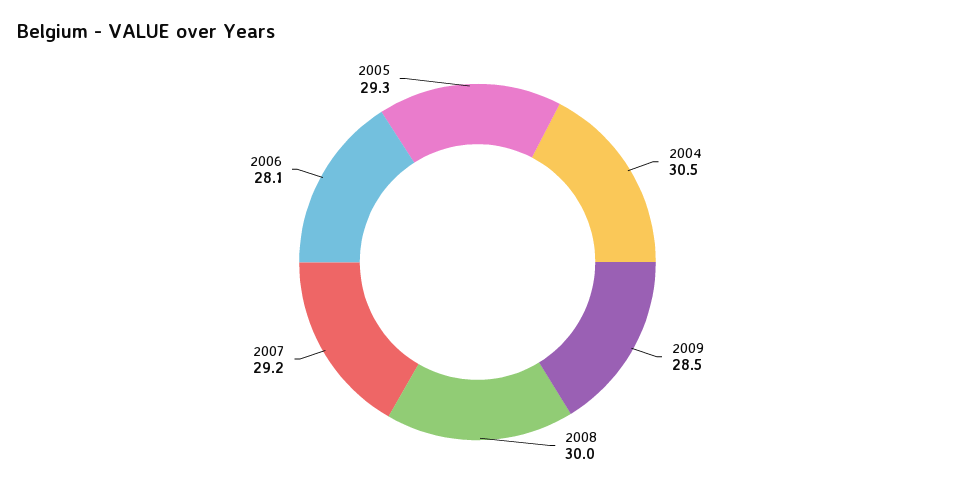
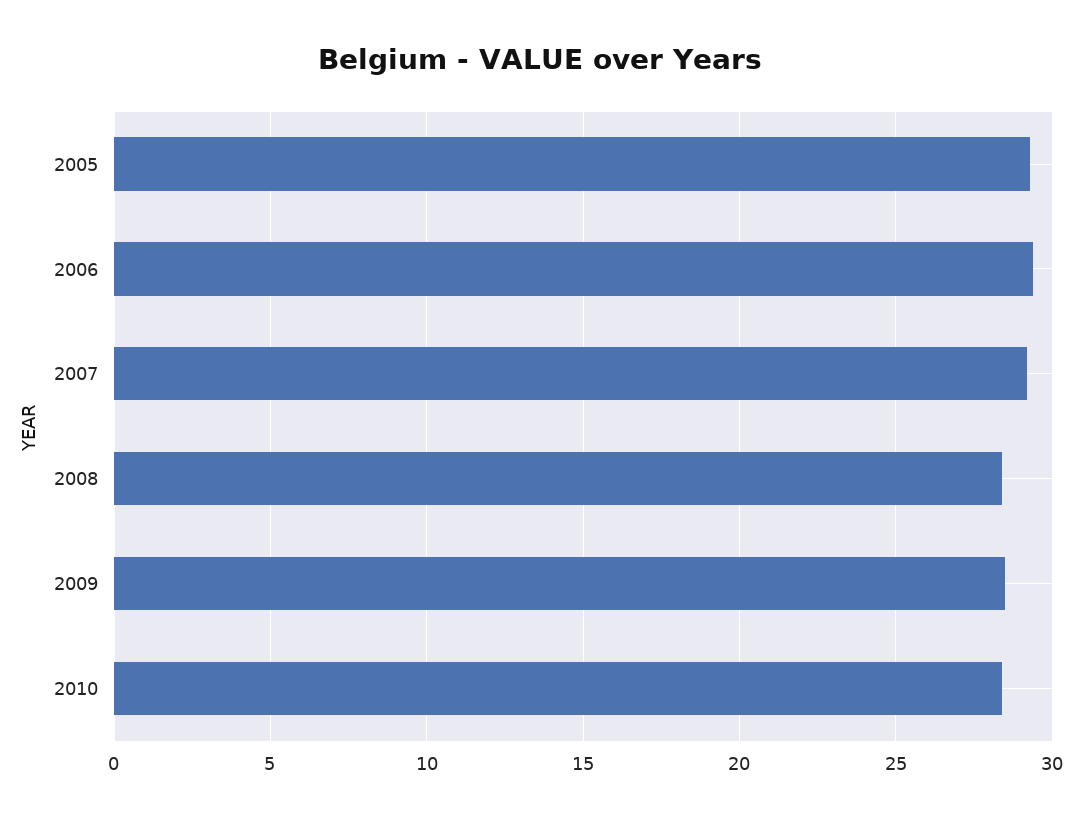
2004: 30.5 -> none
2008: 30 -> 28.5
2006: 28.1 -> 29.5
2010: none -> 28.5

